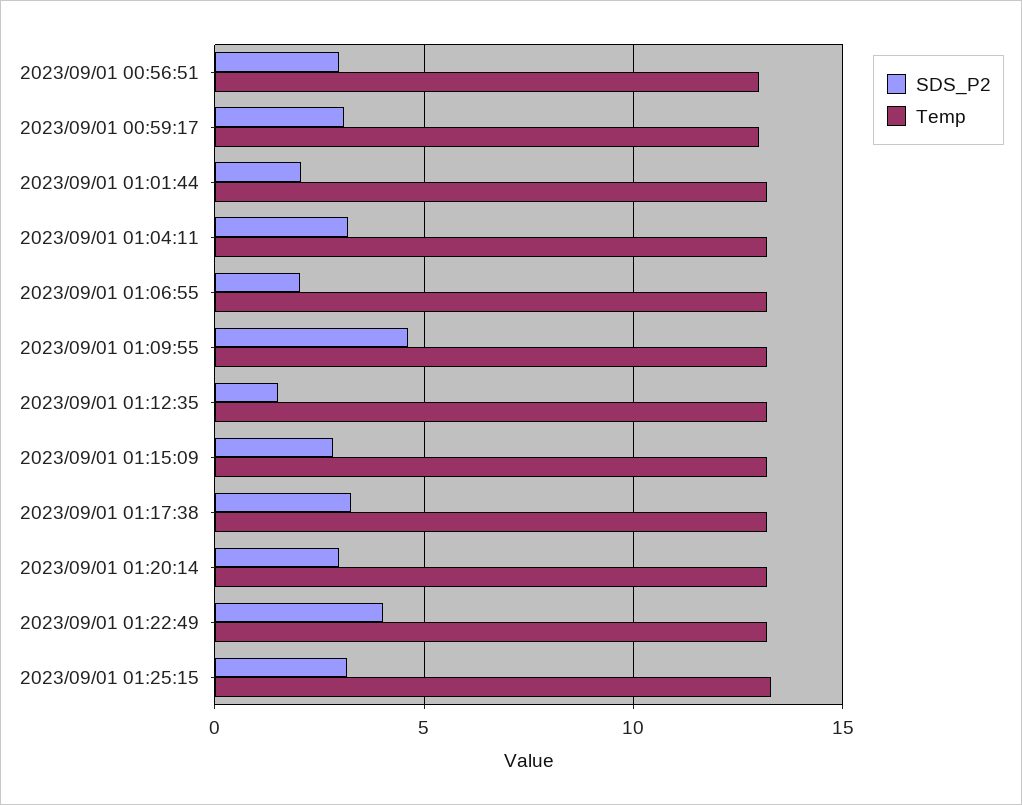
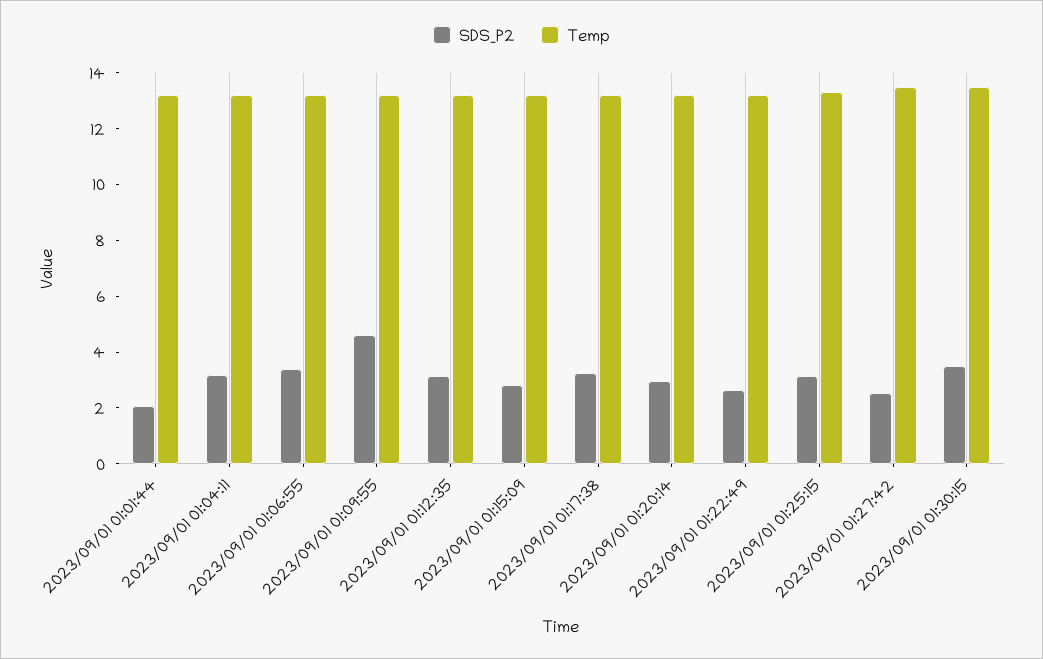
SDS_P2, 2023/09/01 00:56:51: 3 -> none
Temp, 2023/09/01 00:56:51: 13 -> none
SDS_P2, 2023/09/01 00:59:17: 3 -> none
Temp, 2023/09/01 00:59:17: 13 -> none
SDS_P2, 2023/09/01 01:06:55: 2 -> 3.5
SDS_P2, 2023/09/01 01:12:35: 1.5 -> 3
SDS_P2, 2023/09/01 01:22:49: 4 -> 2.5
SDS_P2, 2023/09/01 01:27:42: none -> 2.5
Temp, 2023/09/01 01:27:42: none -> 13.5
SDS_P2, 2023/09/01 01:30:15: none -> 3.5
Temp, 2023/09/01 01:30:15: none -> 13.5

